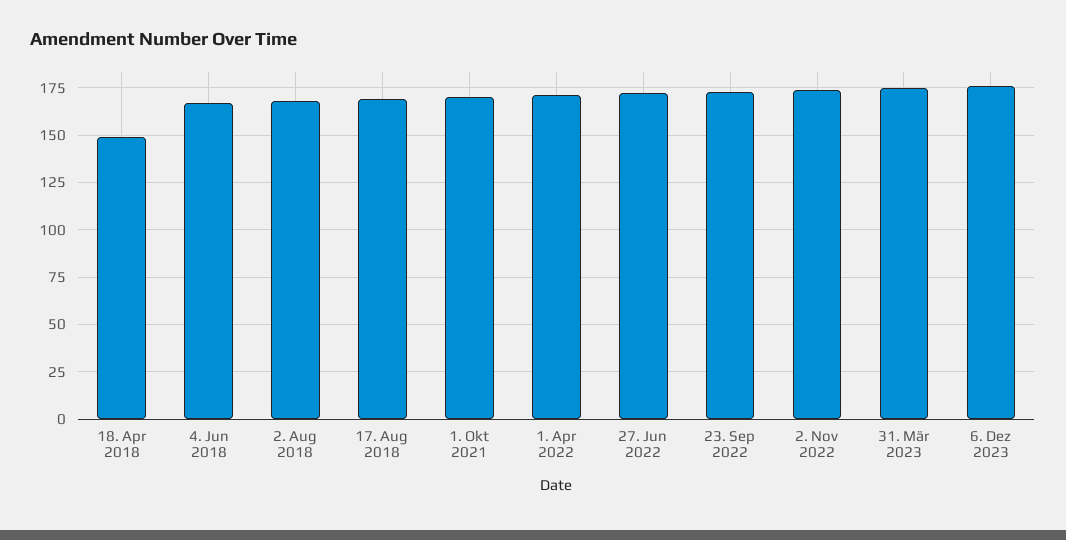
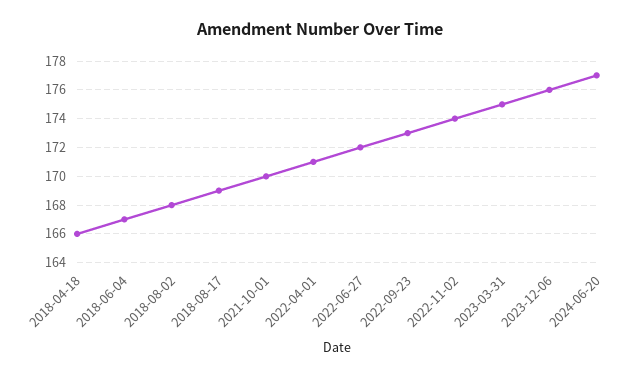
18. Apr 2018: 150 -> 166
2024-06-20: none -> 177

